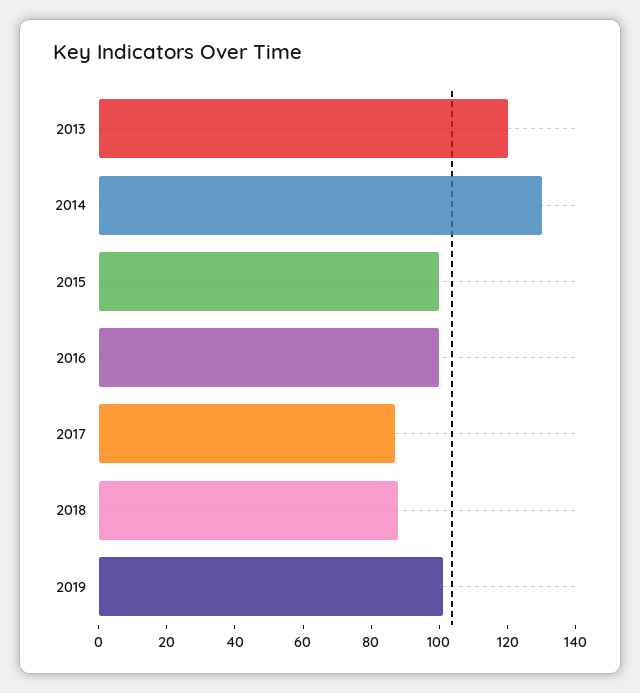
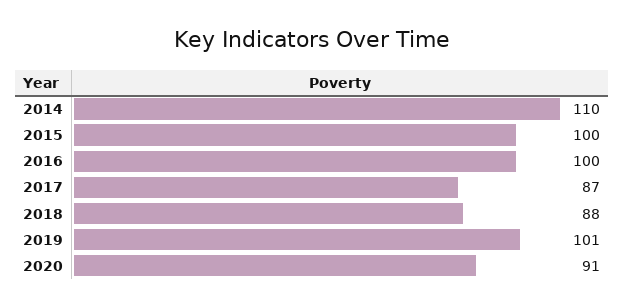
2013: 120 -> none
2014: 130 -> 110
2020: none -> 91

